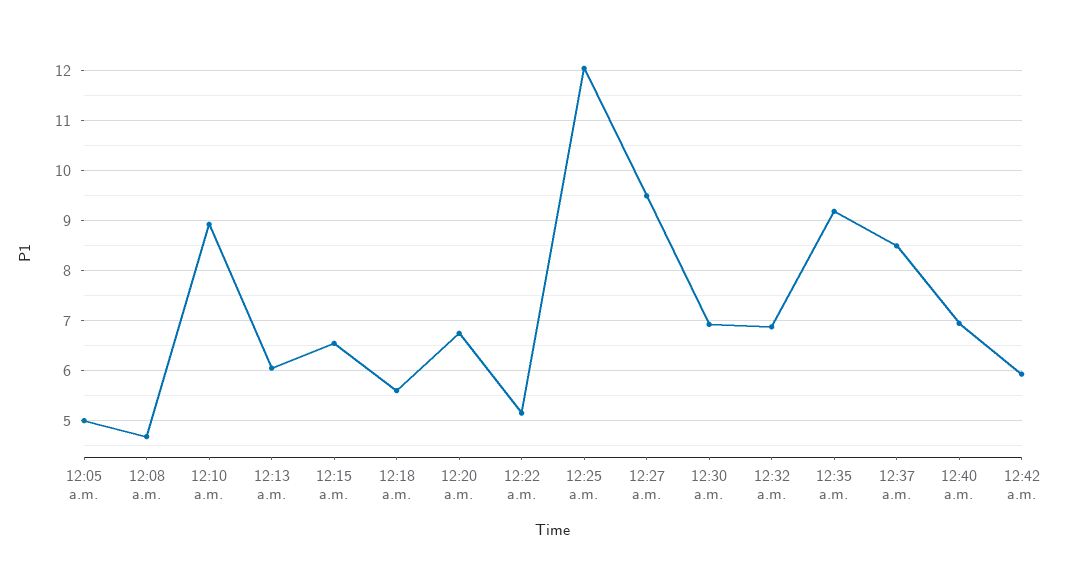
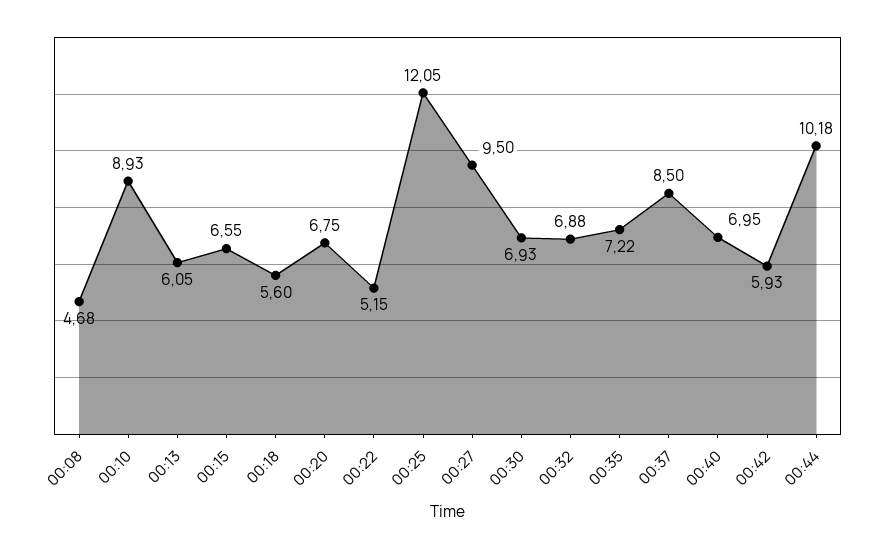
12:05 a.m.: 5 -> none
12:35 a.m.: 9.2 -> 7.22
00:44: none -> 10.18

